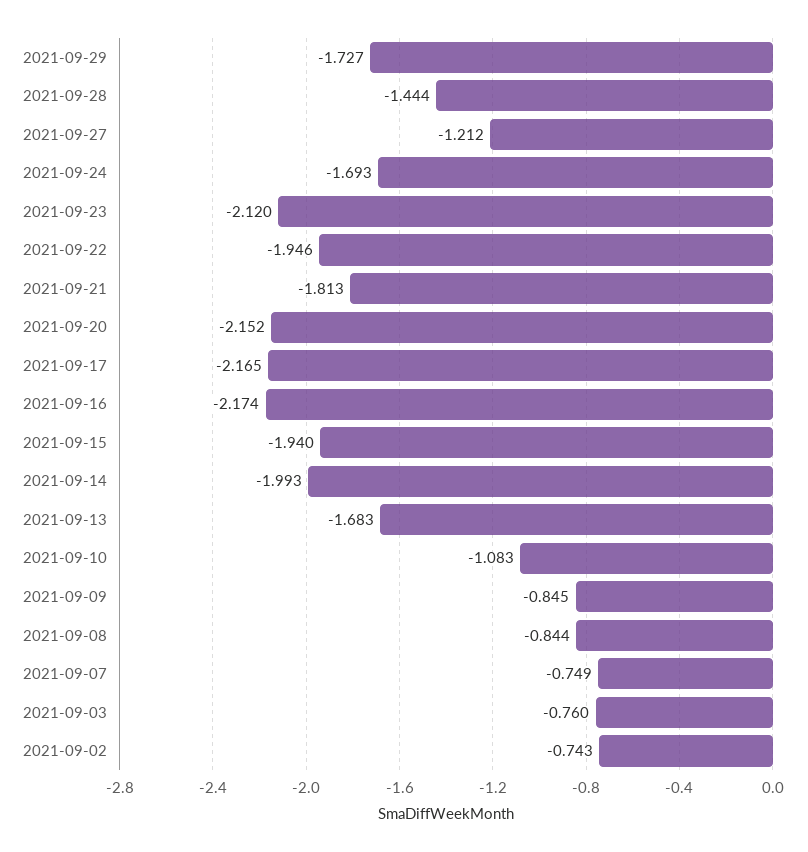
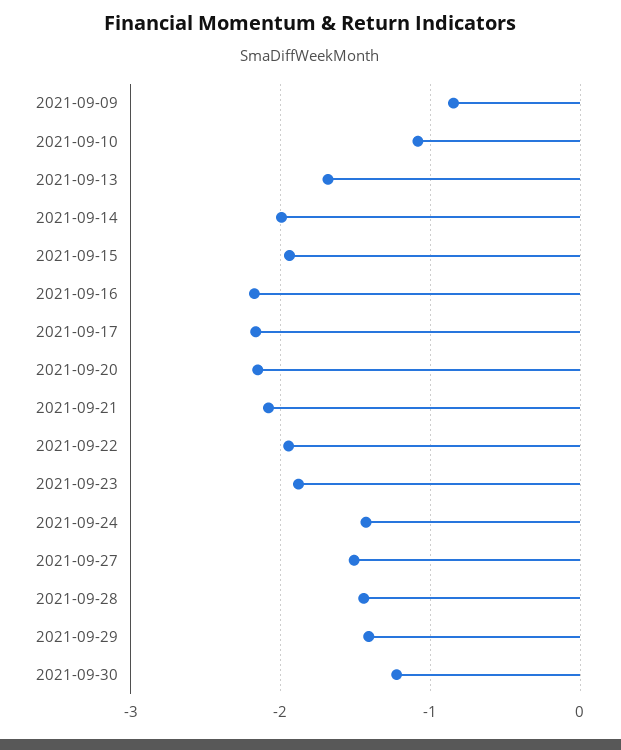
2021-09-29: -1.727 -> -1.4
2021-09-27: -1.212 -> -1.5
2021-09-24: -1.693 -> -1.4
2021-09-23: -2.12 -> -1.9
2021-09-21: -1.813 -> -2.1
2021-09-08: -0.844 -> none
2021-09-07: -0.749 -> none
2021-09-03: -0.76 -> none
2021-09-02: -0.743 -> none
2021-09-30: none -> -1.2

